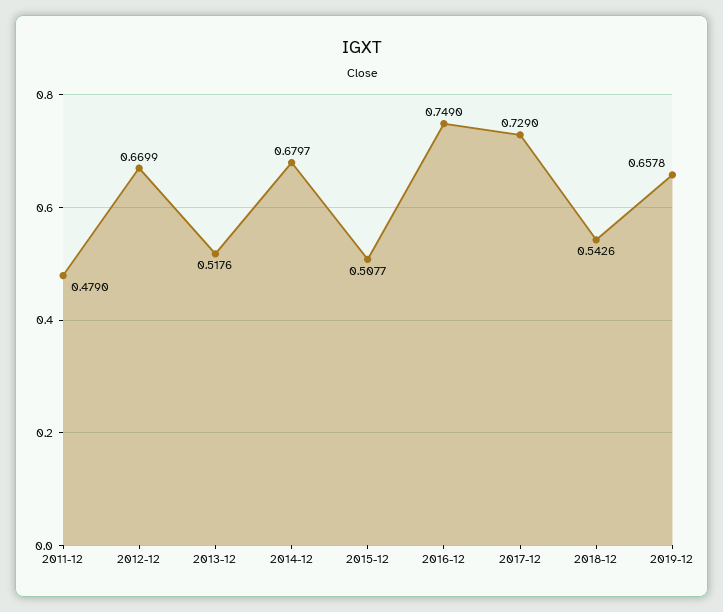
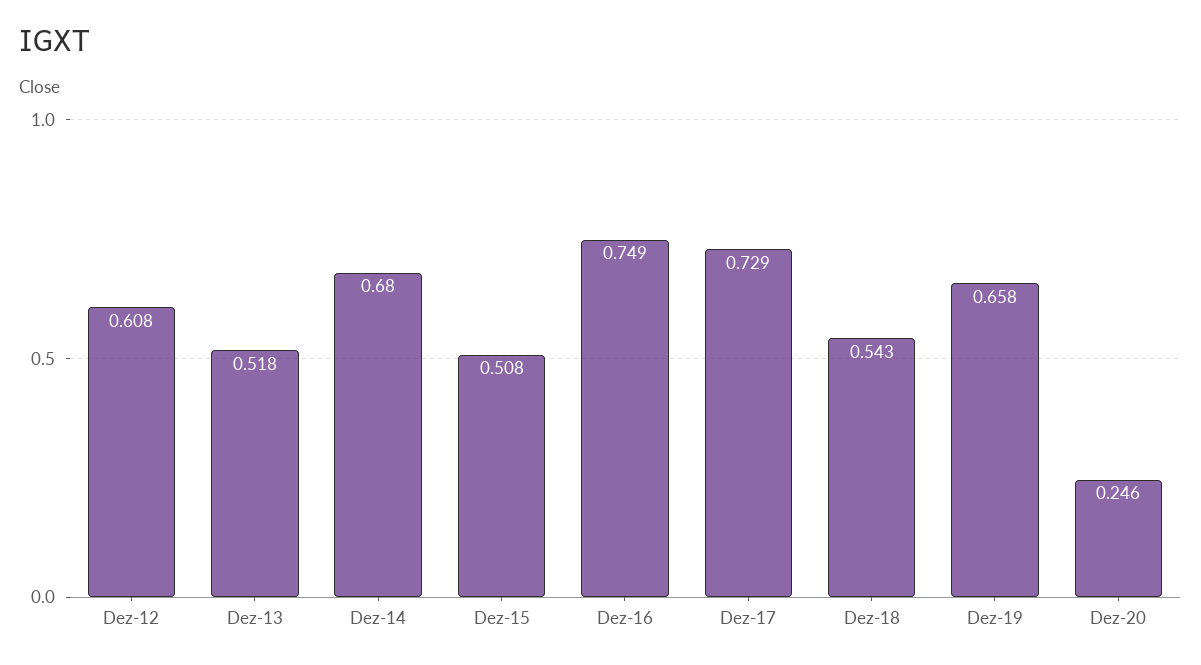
2011-12: 0.479 -> none
2012-12: 0.6699 -> 0.608
Dez-20: none -> 0.246

